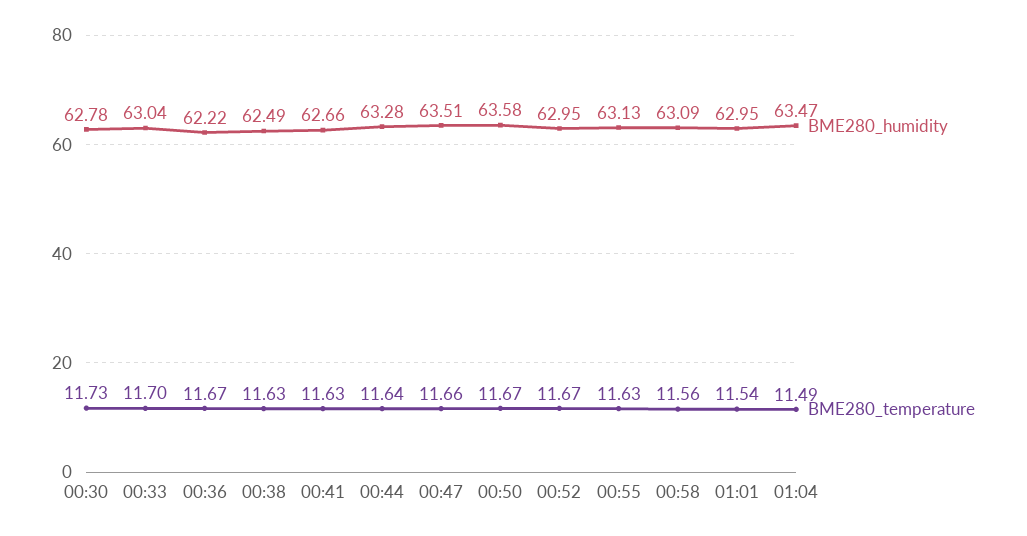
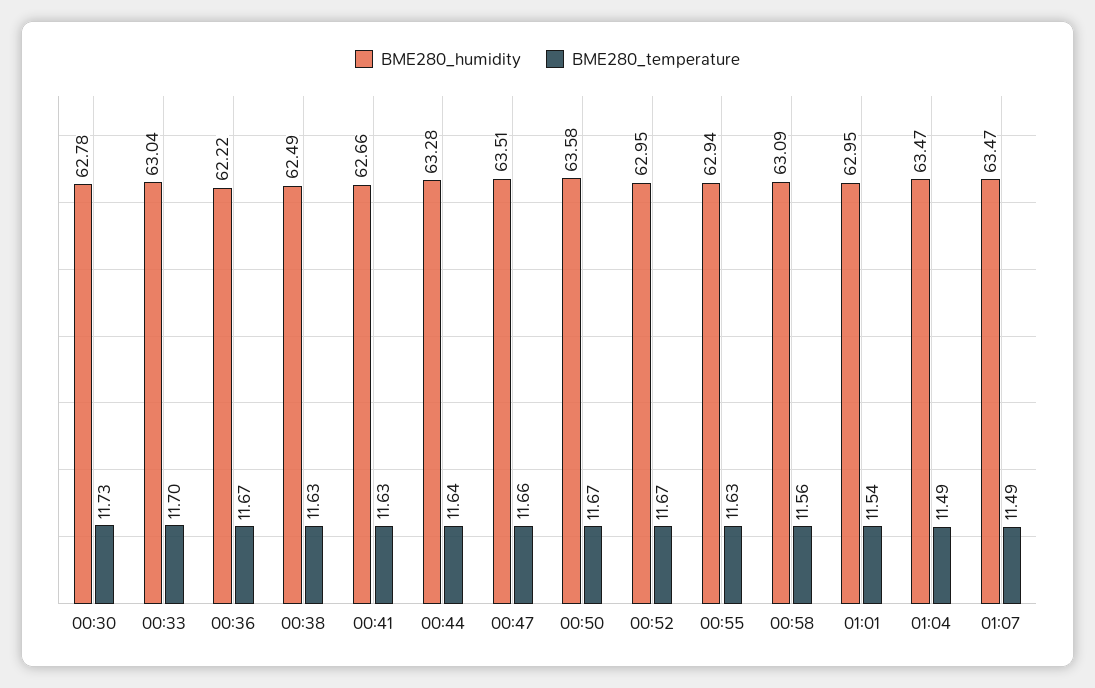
BME280_humidity, 00:55: 63.13 -> 62.94
BME280_humidity, 01:07: none -> 63.47
BME280_temperature, 01:07: none -> 11.49

